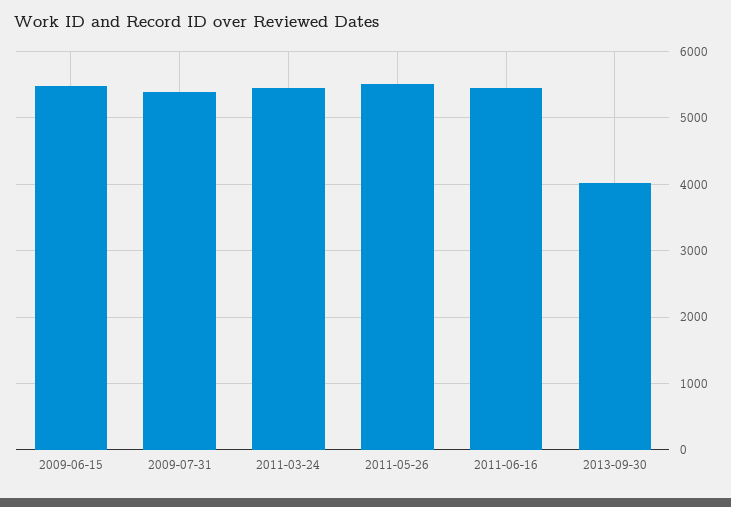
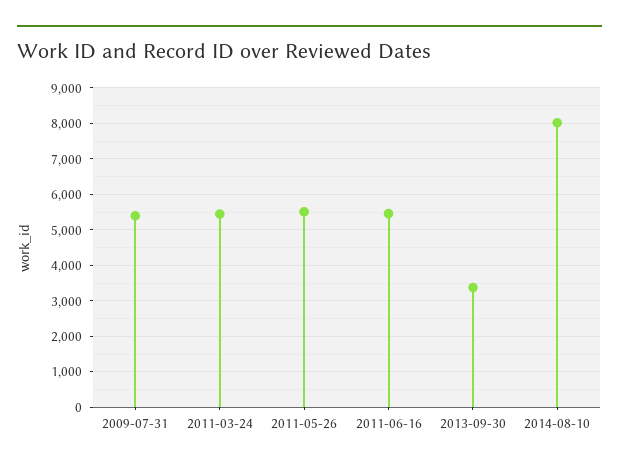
2009-06-15: 5500 -> none
2013-09-30: 4000 -> 3400
2014-08-10: none -> 8000

